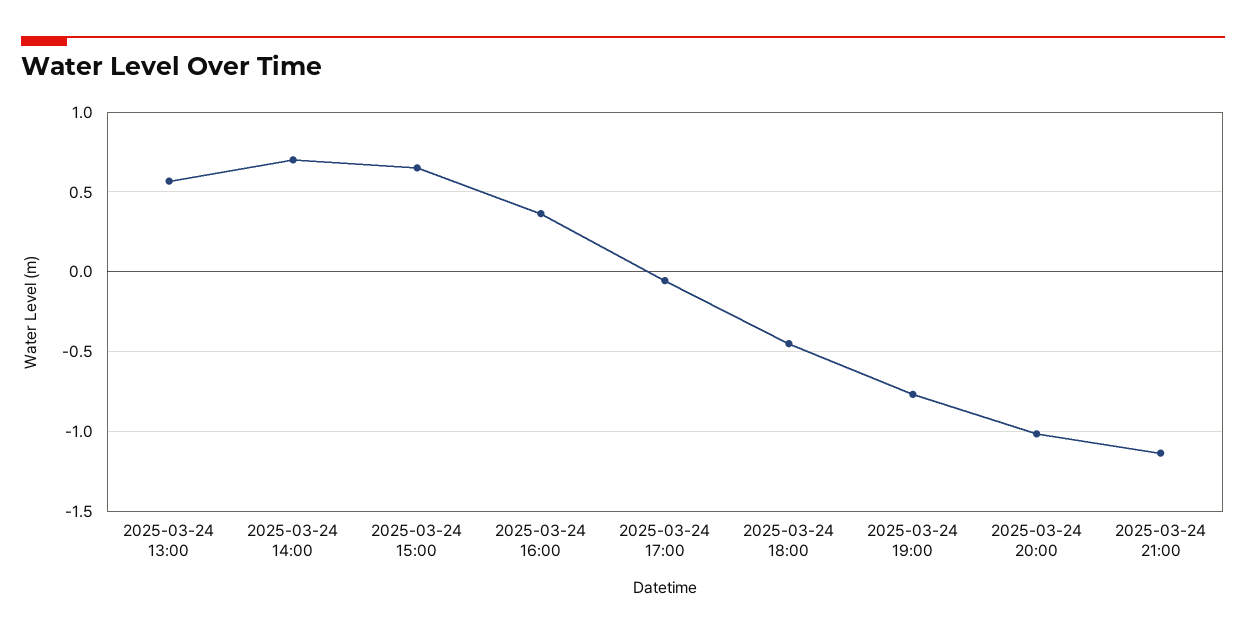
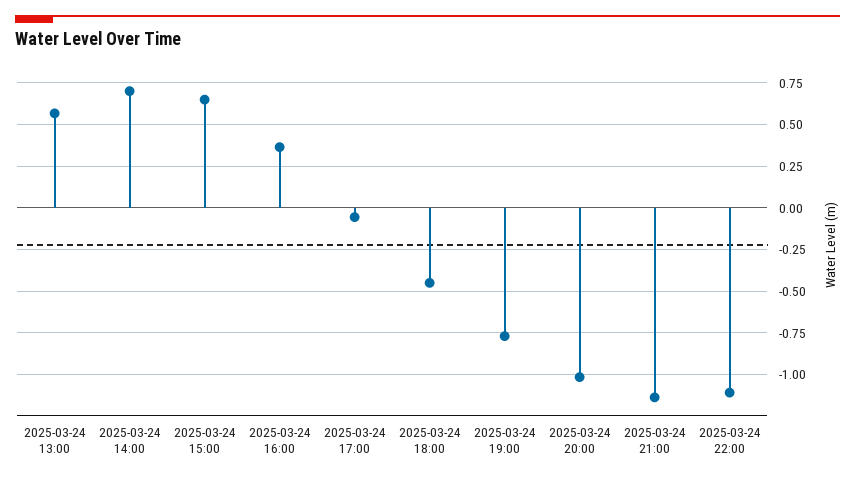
2025-03-24 22:00: none -> -1.1

